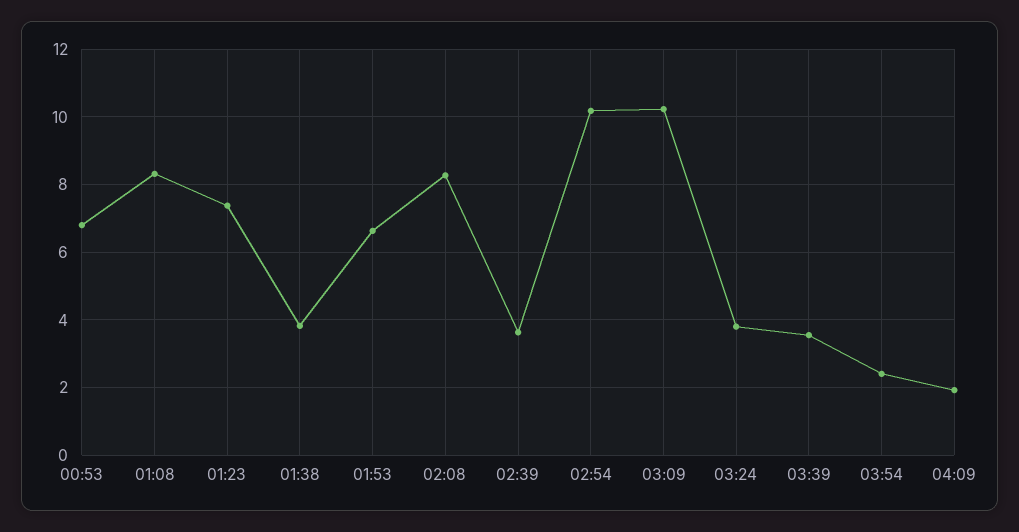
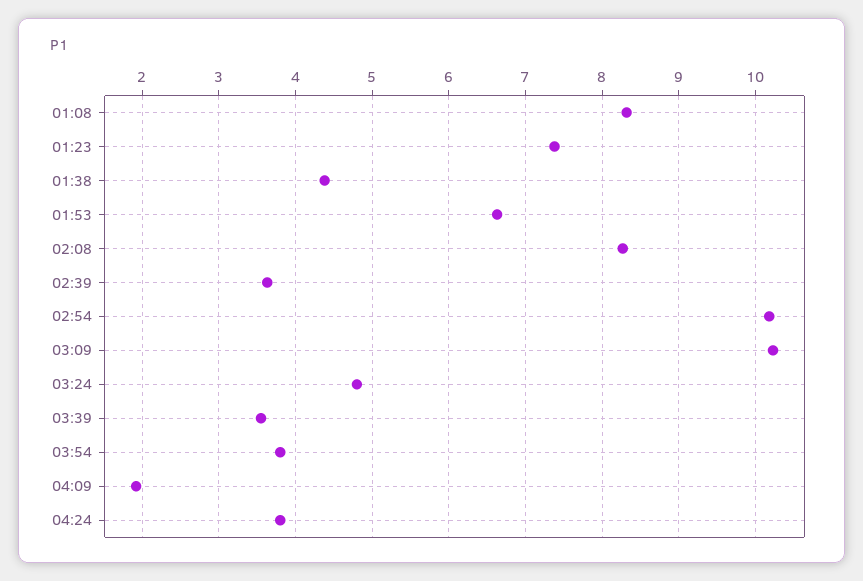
00:53: 6.8 -> none
01:38: 3.8 -> 4.4
03:24: 3.8 -> 4.8
03:54: 2.4 -> 3.8
04:24: none -> 3.8

